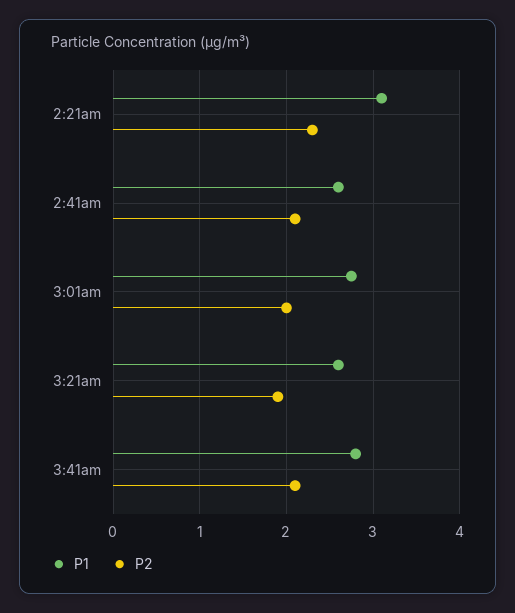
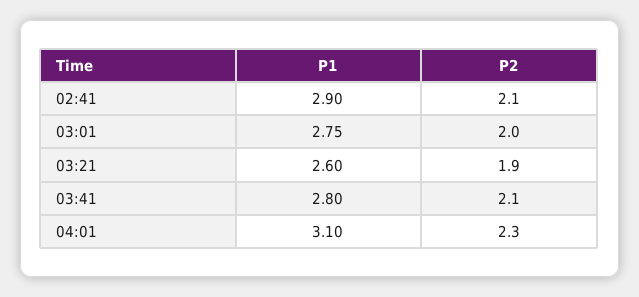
P1, 2:21am: 3.1 -> none
P2, 2:21am: 2.3 -> none
P1, 2:41am: 2.6 -> 2.9
P1, 04:01: none -> 3.1
P2, 04:01: none -> 2.3

